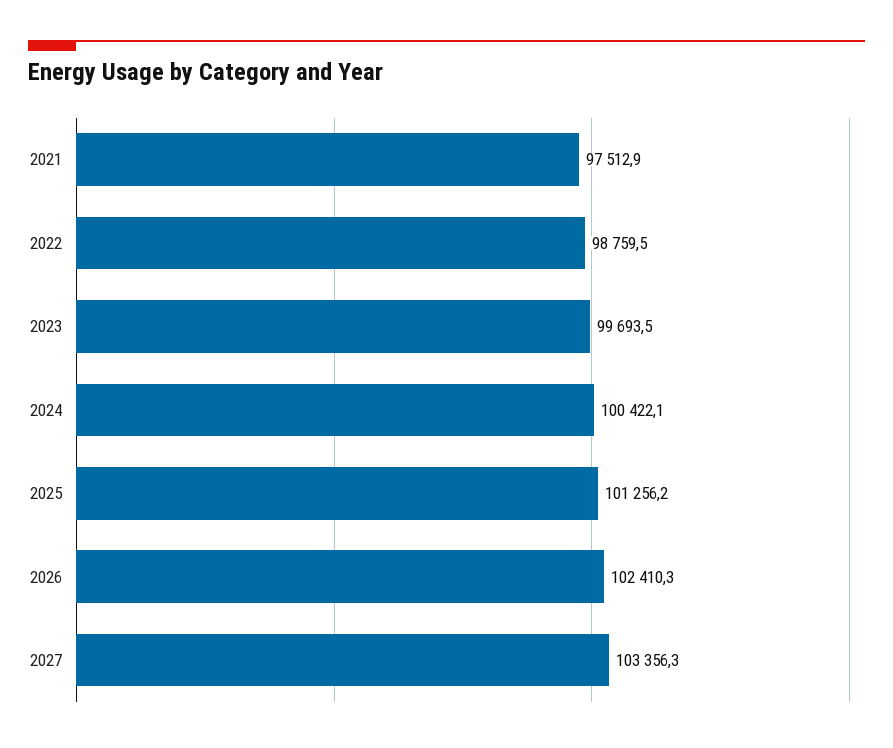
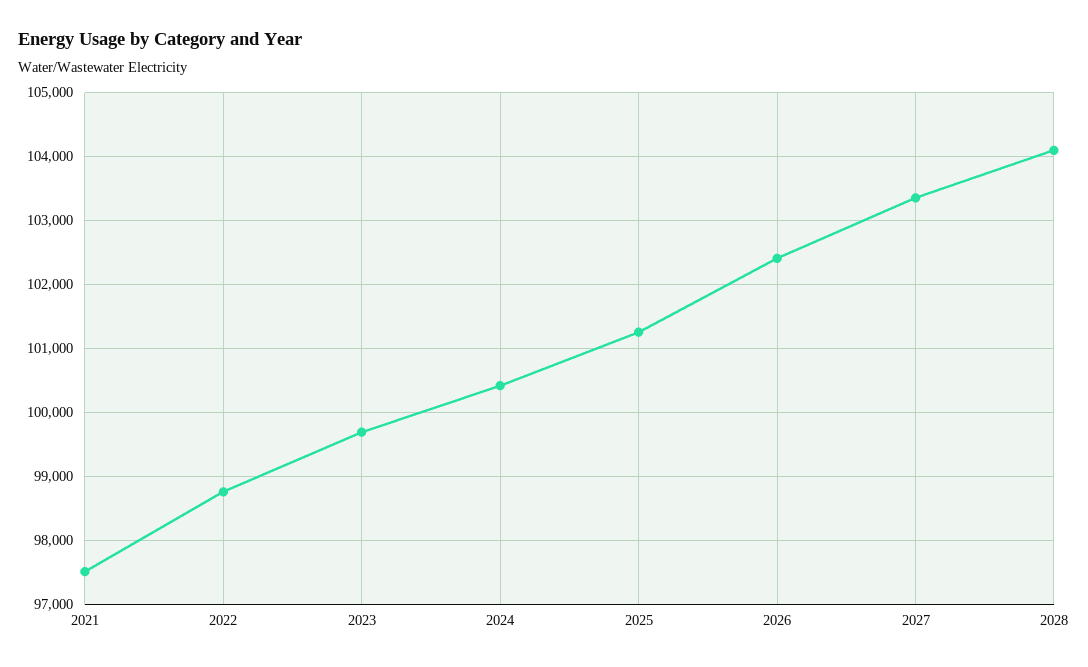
2028: none -> 104100

